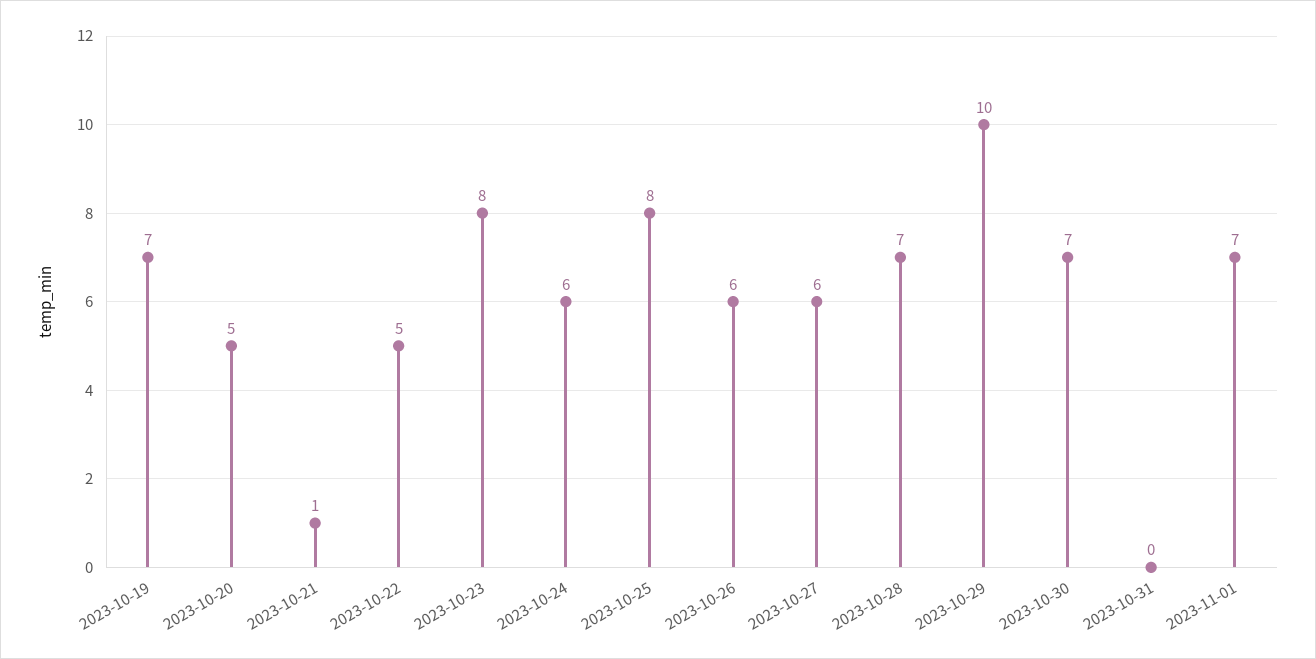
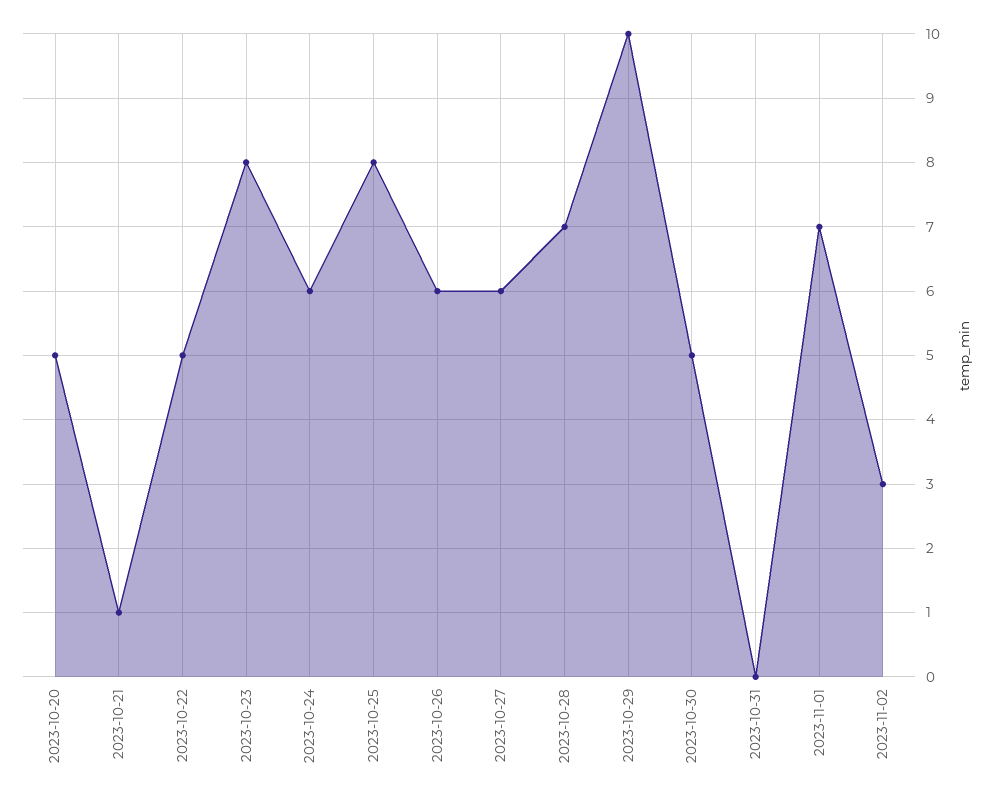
2023-10-19: 7 -> none
2023-10-30: 7 -> 5
2023-11-02: none -> 3

